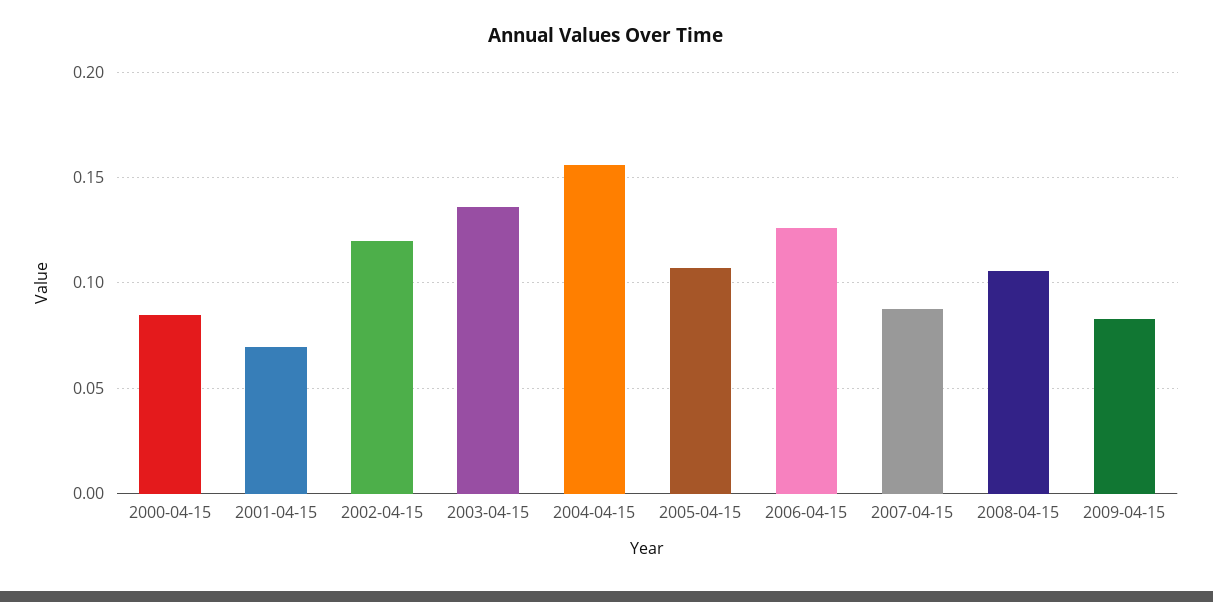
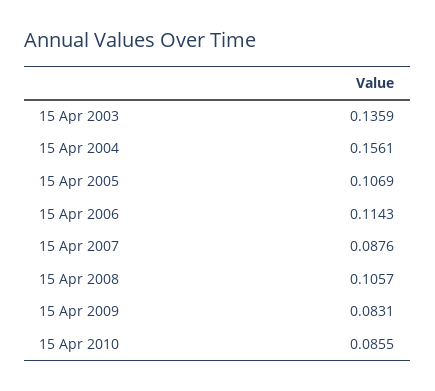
2000-04-15: 0.085 -> none
2001-04-15: 0.07 -> none
2002-04-15: 0.12 -> none
2006-04-15: 0.125 -> 0.1143
15 Apr 2010: none -> 0.0855

